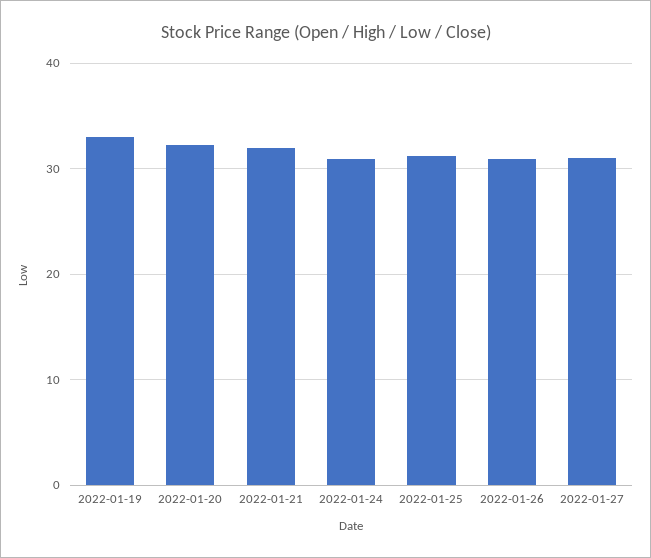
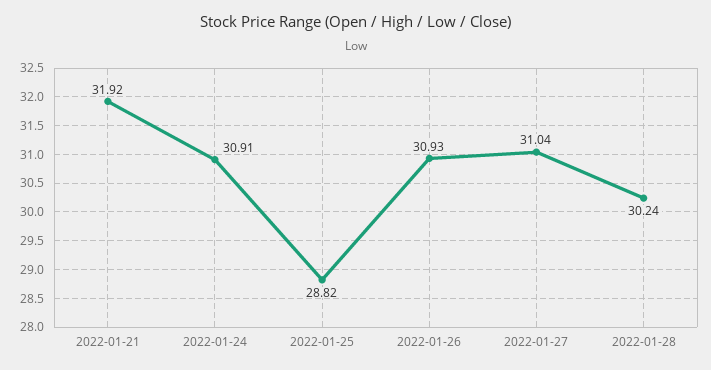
2022-01-19: 33 -> none
2022-01-20: 32 -> none
2022-01-25: 31 -> 28.82
2022-01-28: none -> 30.24

